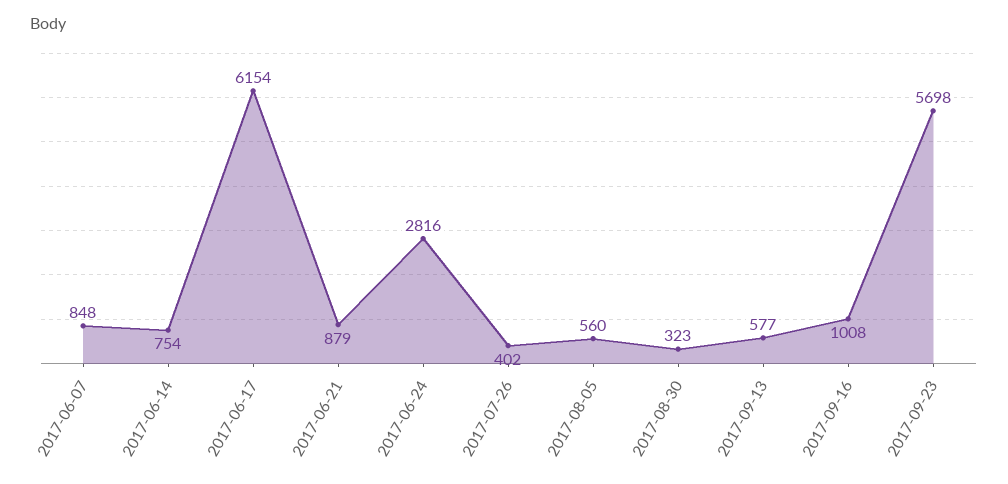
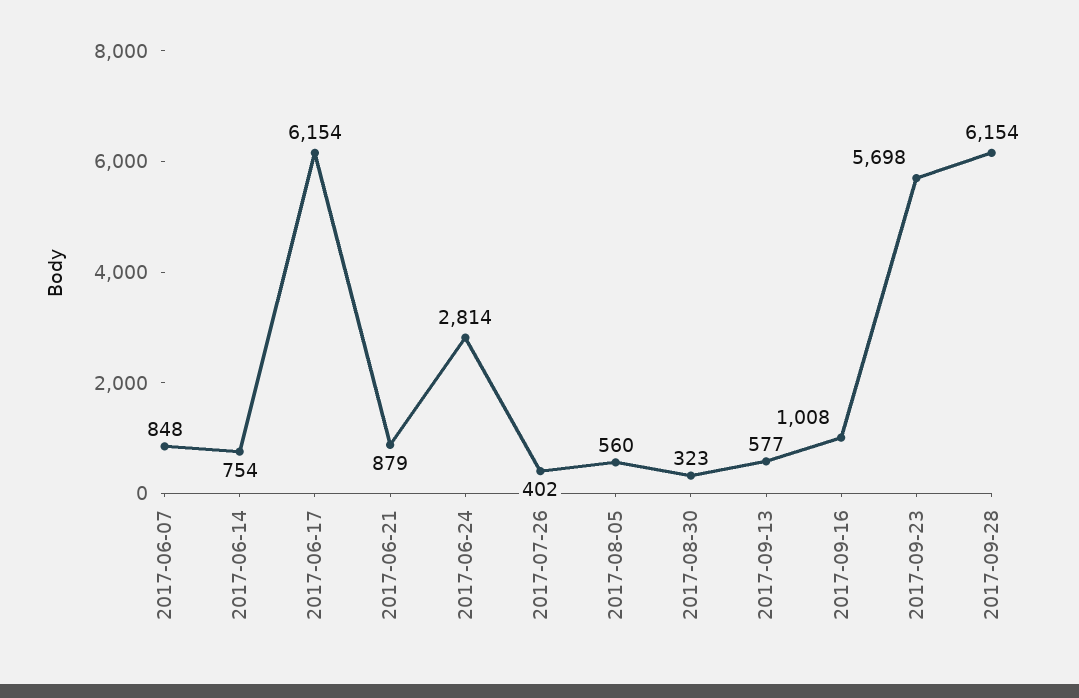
2017-06-24: 2816 -> 2814
2017-09-28: none -> 6154

